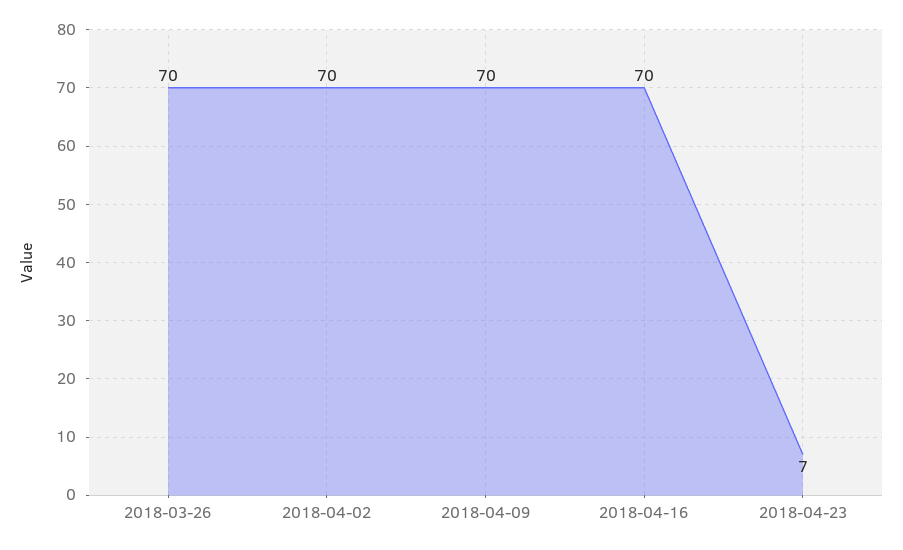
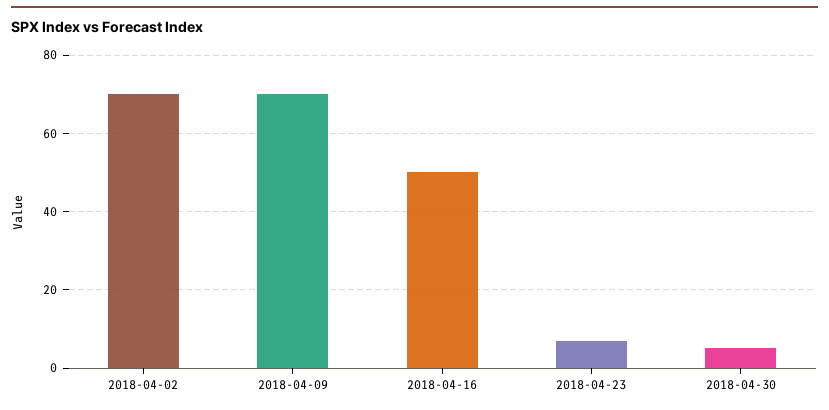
2018-03-26: 70 -> none
2018-04-16: 70 -> 50
2018-04-30: none -> 5

